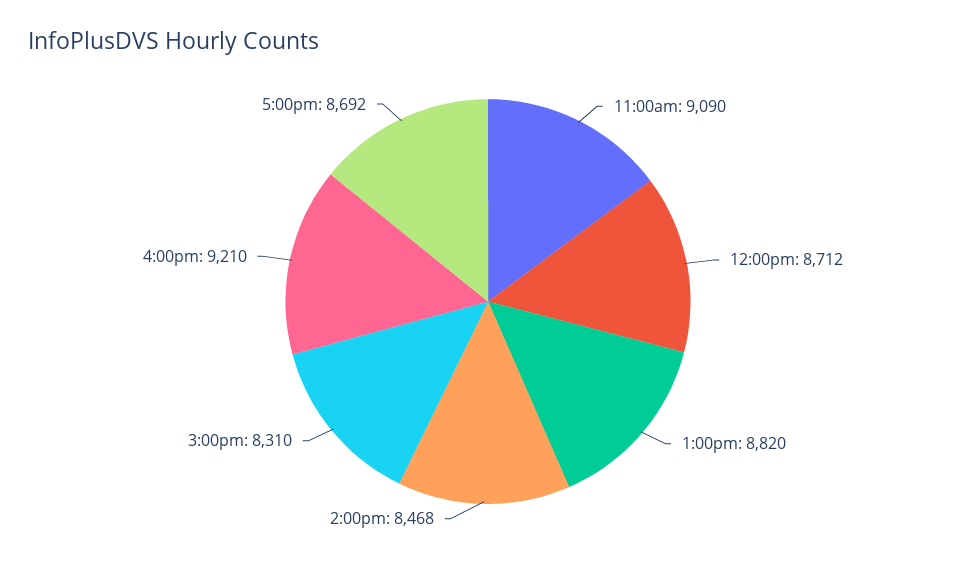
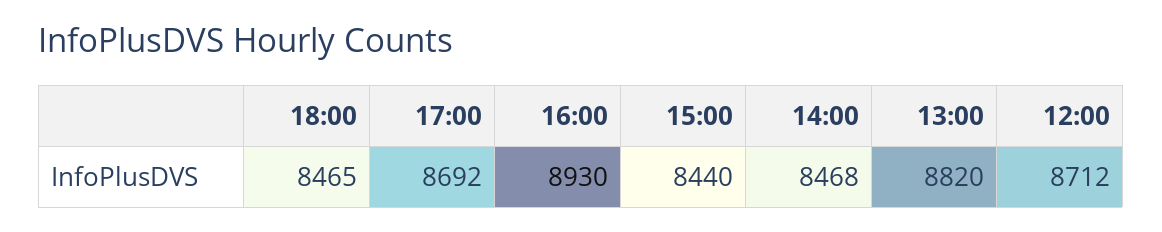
11:00am: 9090 -> none
3:00pm: 8310 -> 8440
4:00pm: 9210 -> 8930
18:00: none -> 8465

